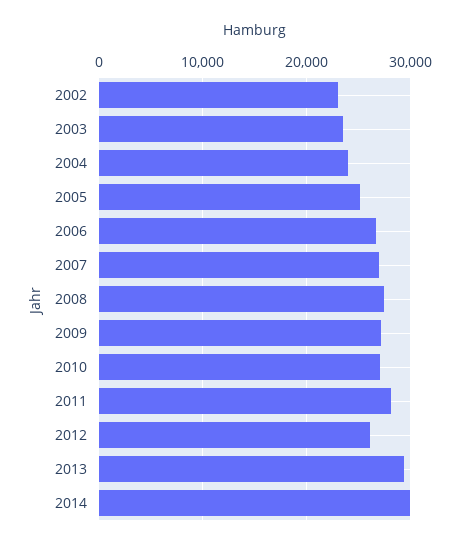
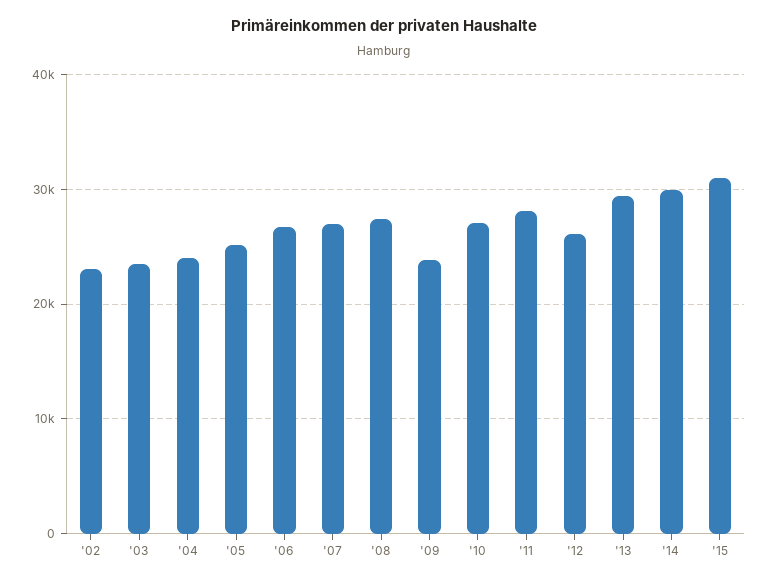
2009: 27000 -> 24000
'15: none -> 31000

